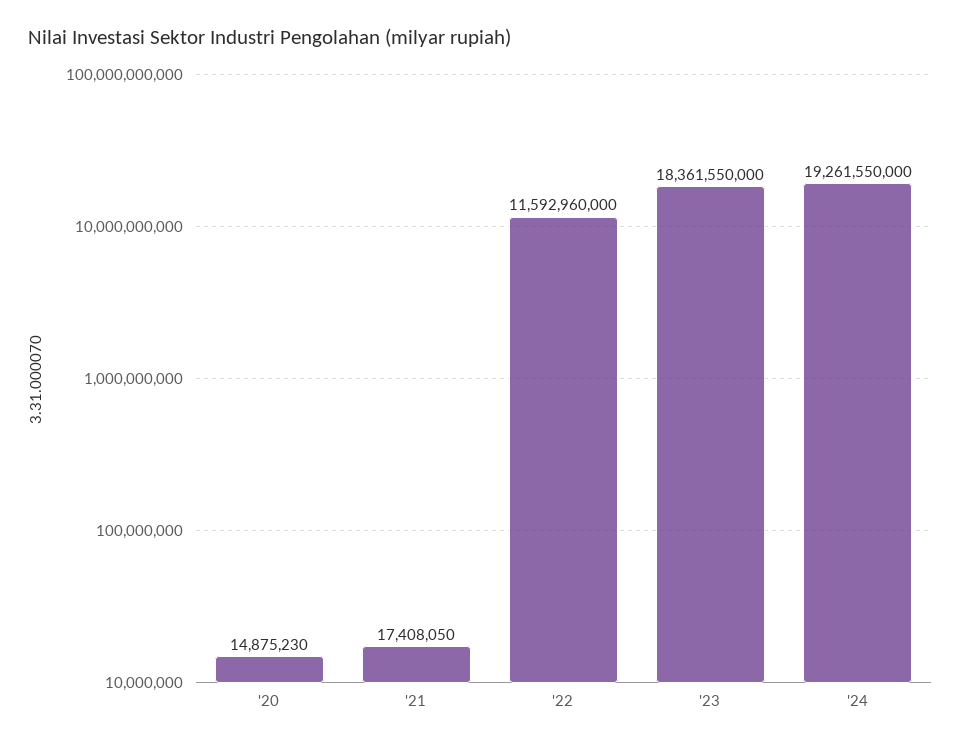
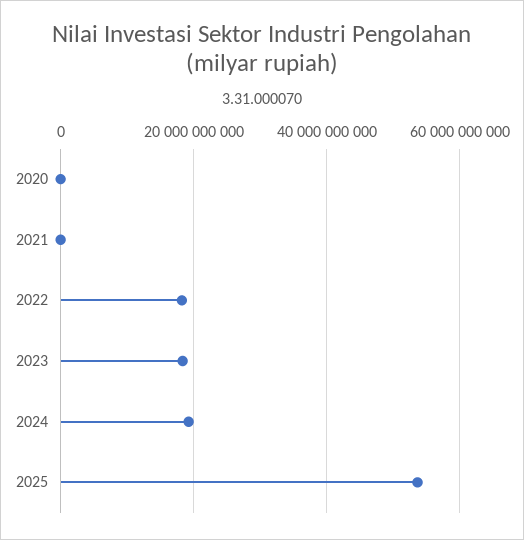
'22: 11592960000 -> 18000000000
2025: none -> 54000000000

